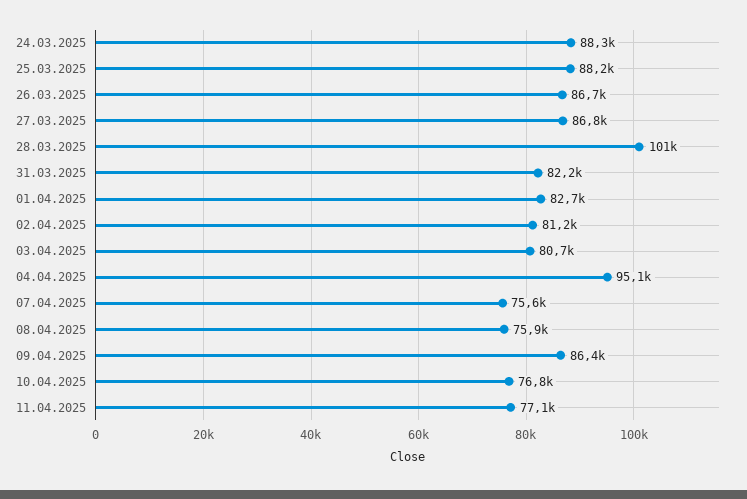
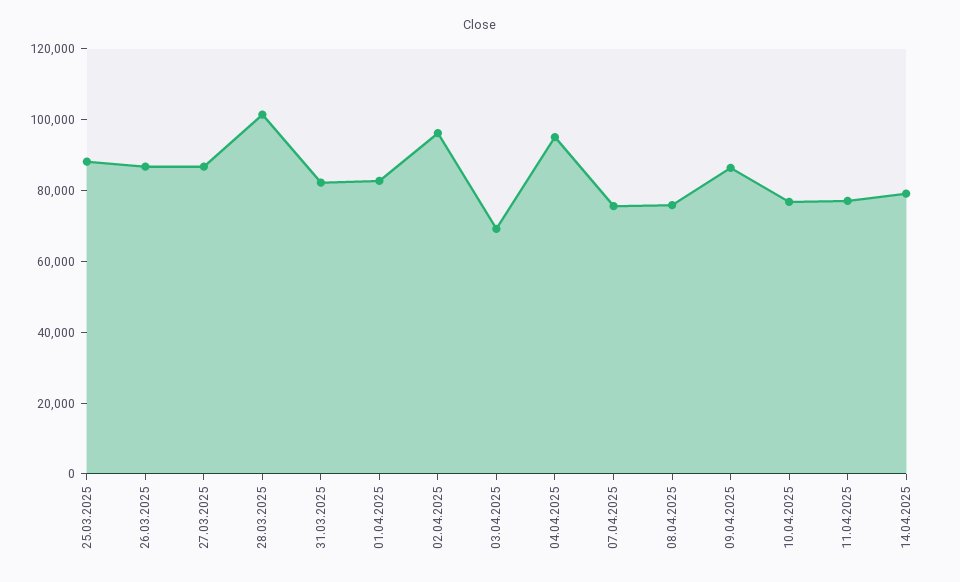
24.03.2025: 88300 -> none
02.04.2025: 81200 -> 95000
03.04.2025: 80700 -> 70000
14.04.2025: none -> 80000

